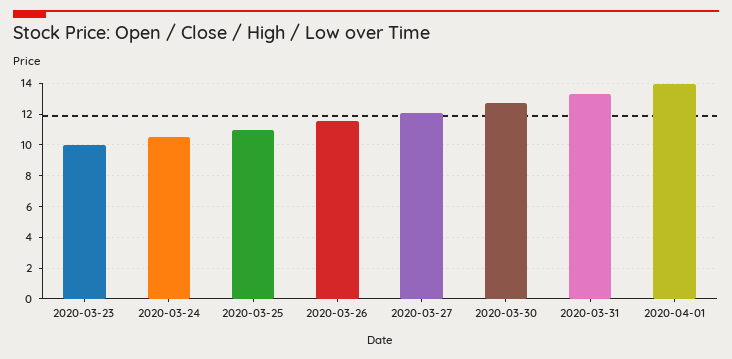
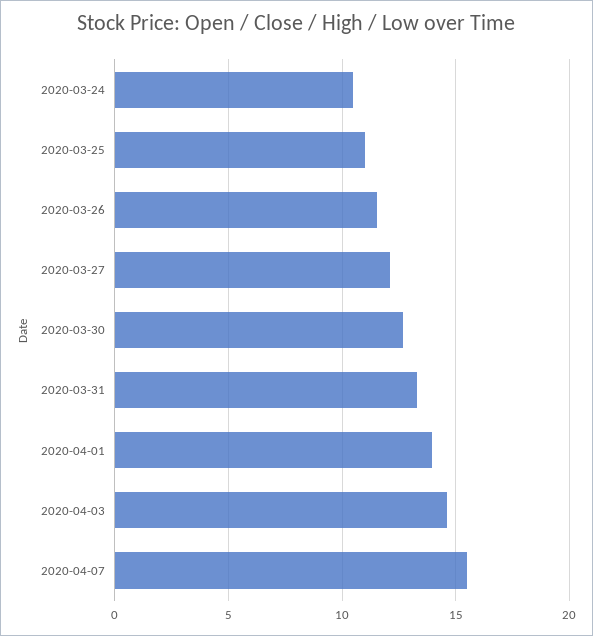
2020-03-23: 10 -> none
2020-04-03: none -> 14.5
2020-04-07: none -> 15.5

